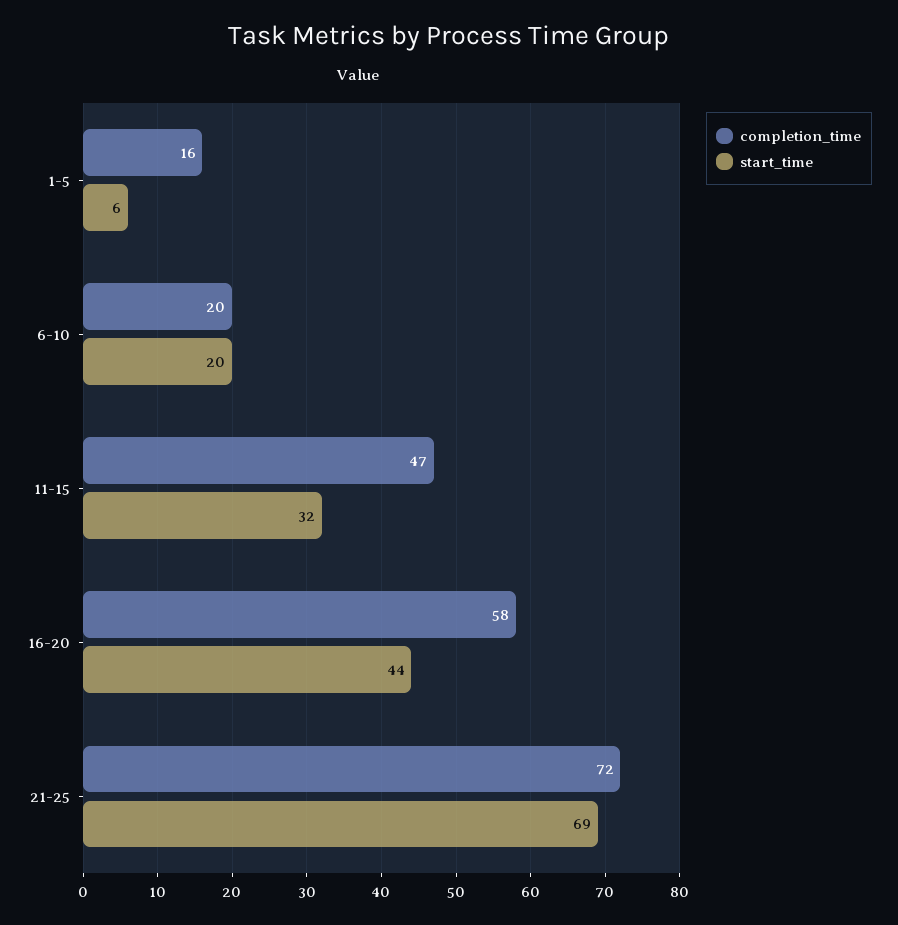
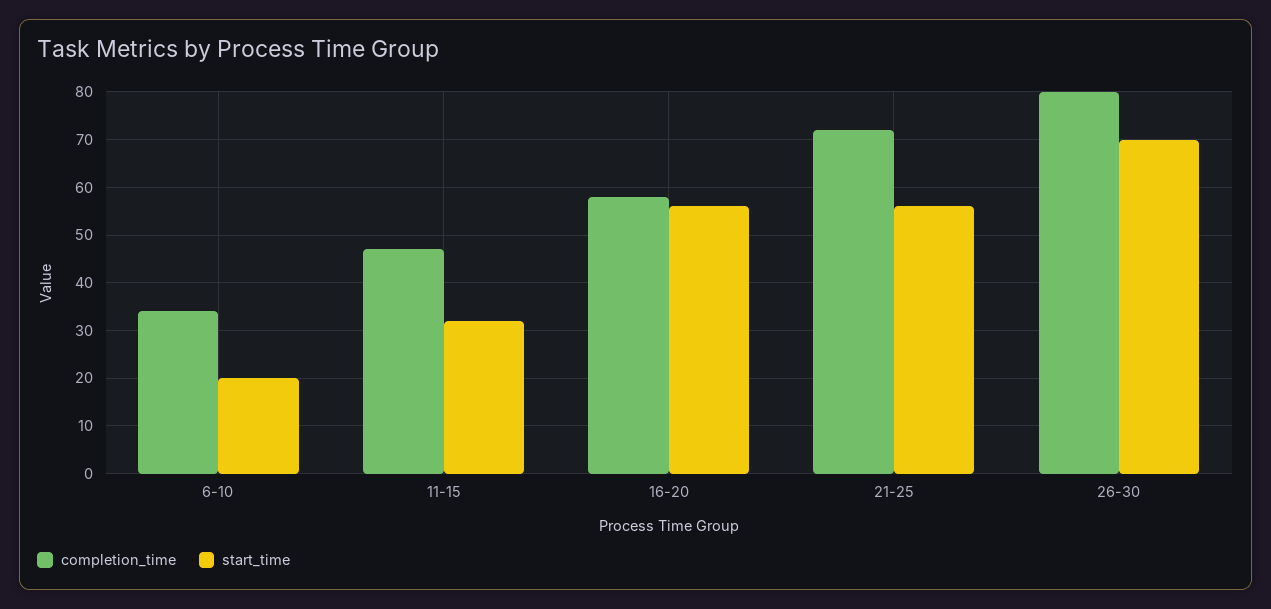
completion_time, 1-5: 16 -> none
start_time, 1-5: 6 -> none
completion_time, 6-10: 20 -> 35
start_time, 16-20: 44 -> 55
start_time, 21-25: 69 -> 55
completion_time, 26-30: none -> 80
start_time, 26-30: none -> 70

